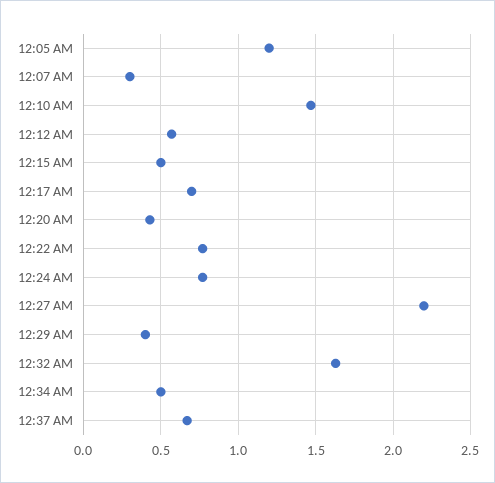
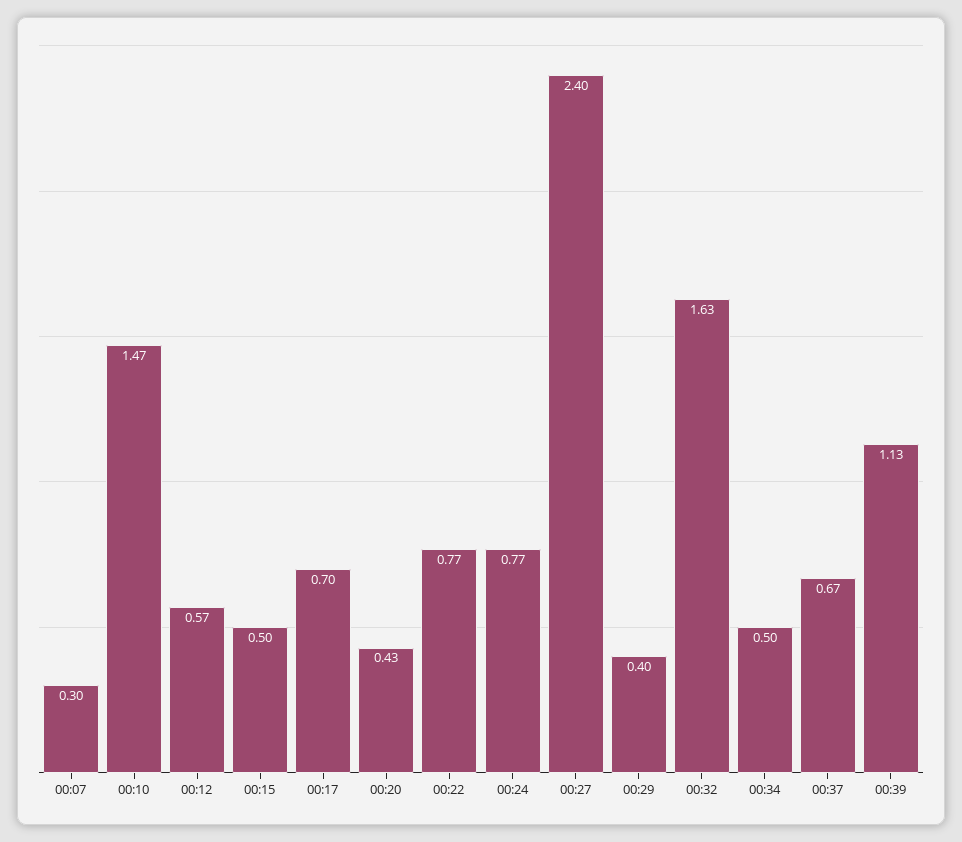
12:05 AM: 1.2 -> none
12:27 AM: 2.2 -> 2.4
00:39: none -> 1.13

